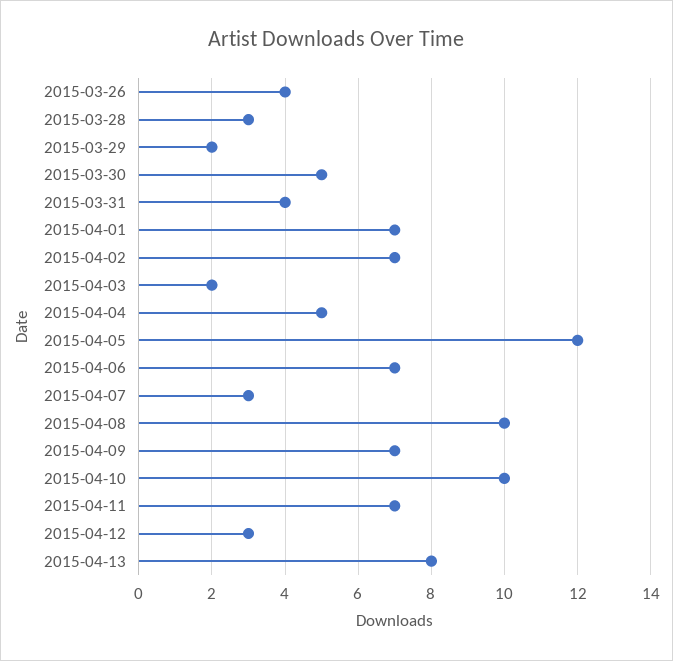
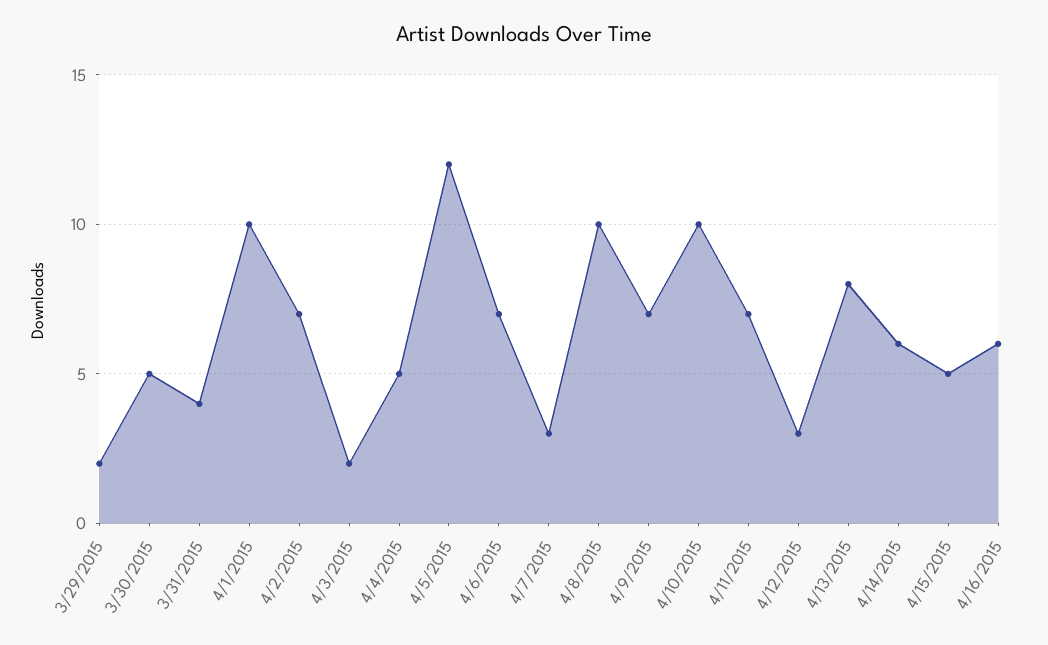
2015-03-26: 4 -> none
2015-03-28: 3 -> none
2015-04-01: 7 -> 10
4/14/2015: none -> 6
4/15/2015: none -> 5
4/16/2015: none -> 6

